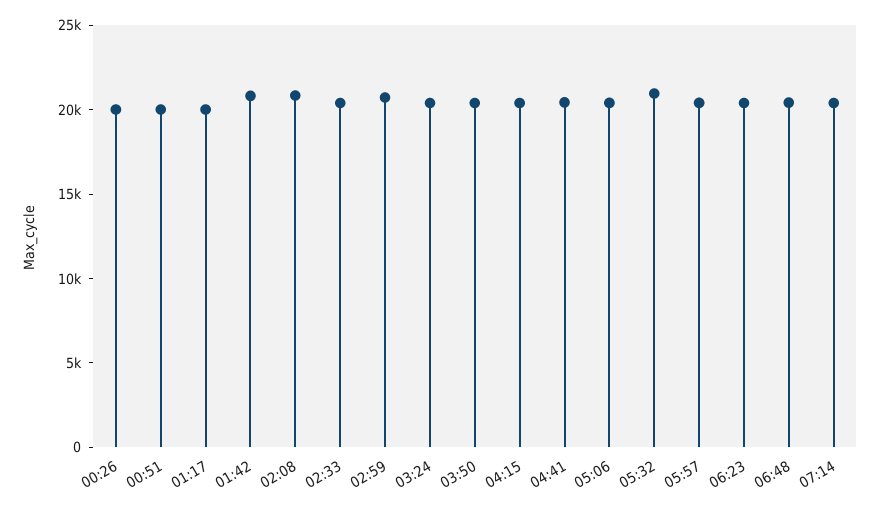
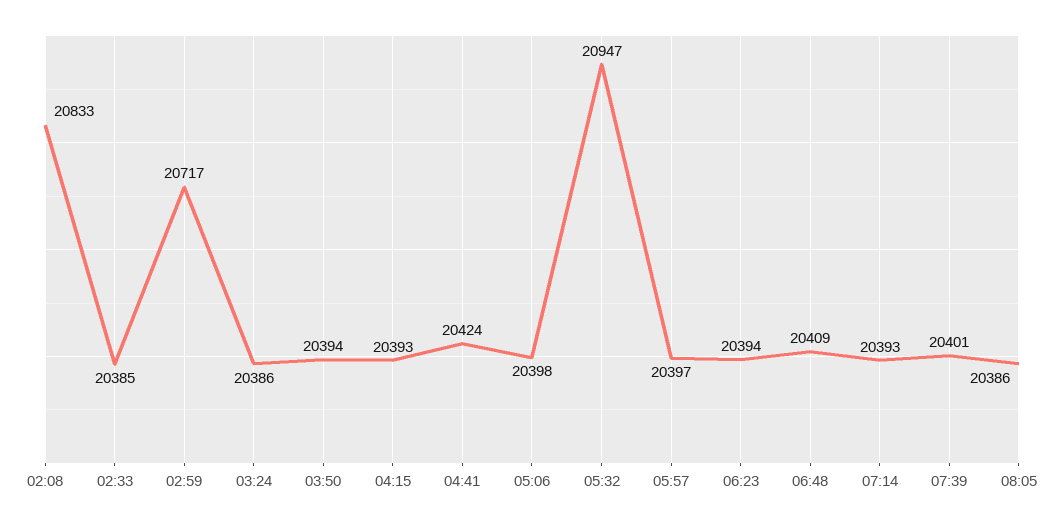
00:26: 20000 -> none
00:51: 20000 -> none
01:17: 20000 -> none
01:42: 21000 -> none
07:39: none -> 20401
08:05: none -> 20386

